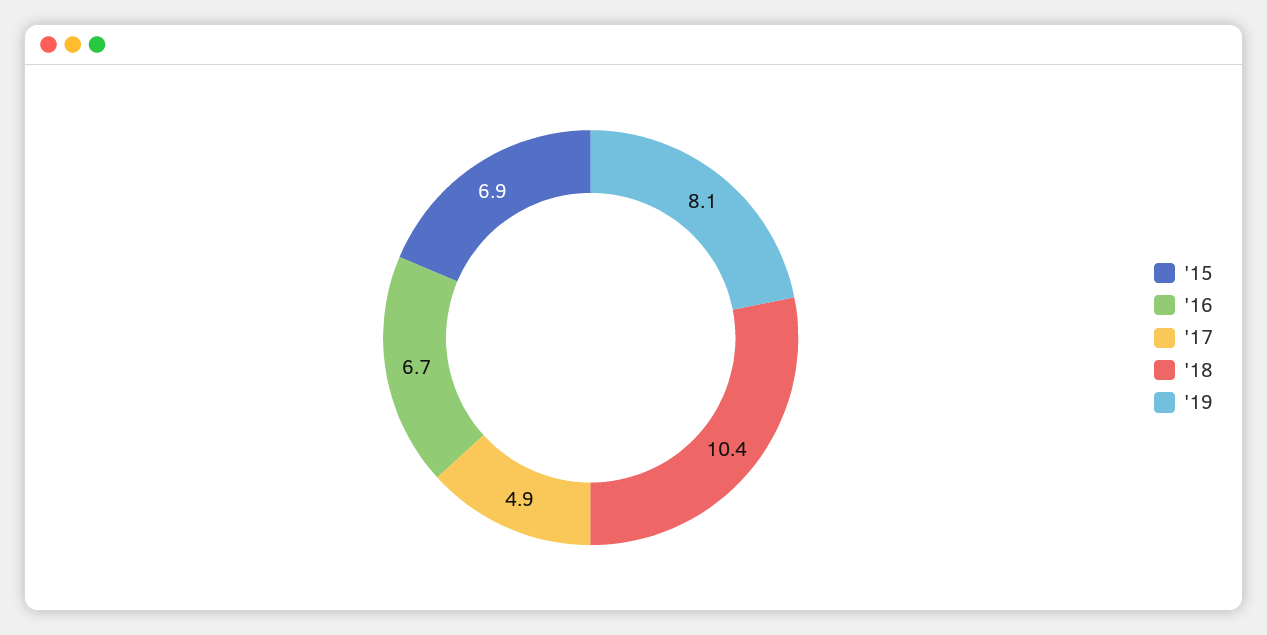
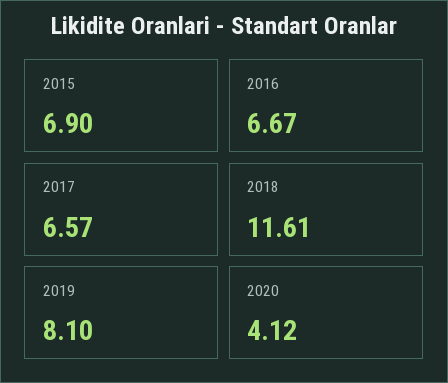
'17: 4.9 -> 6.57
'18: 10.4 -> 11.61
2020: none -> 4.12

